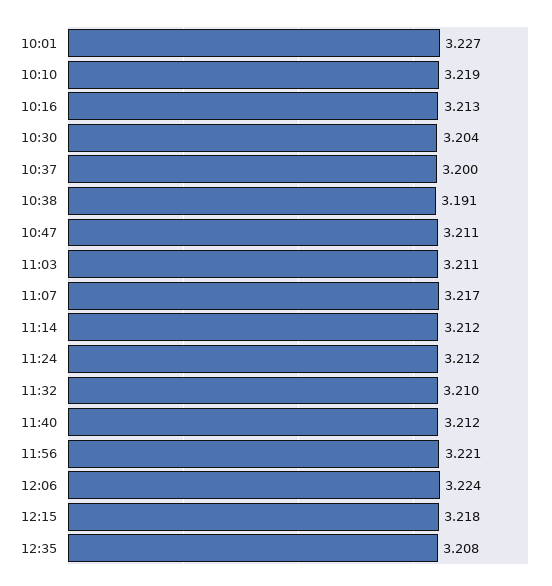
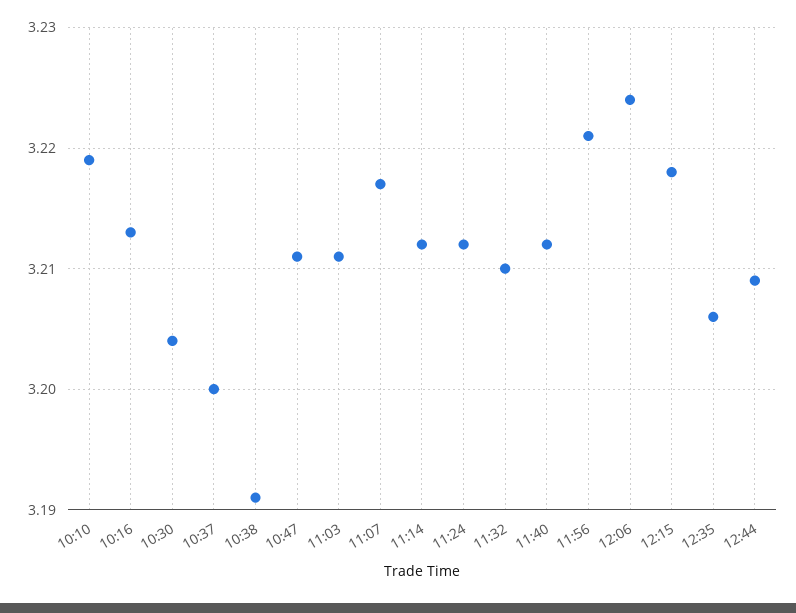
10:01: 3.227 -> none
12:35: 3.208 -> 3.206
12:44: none -> 3.209

